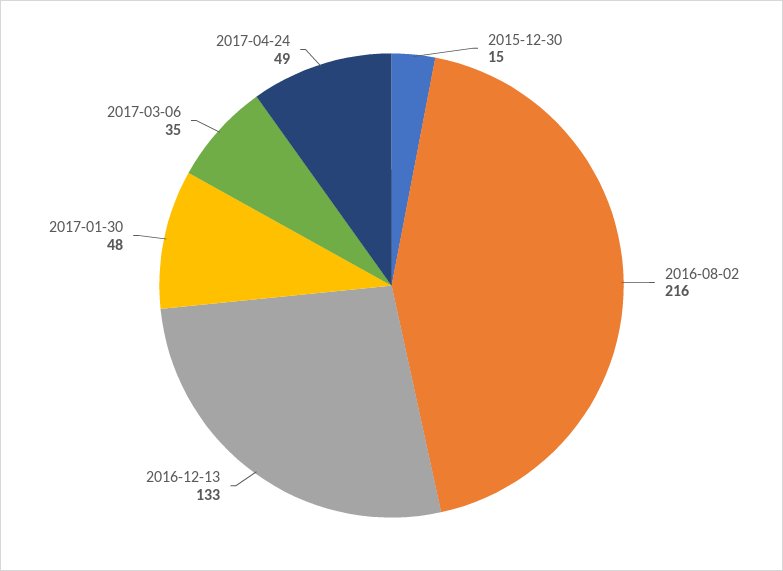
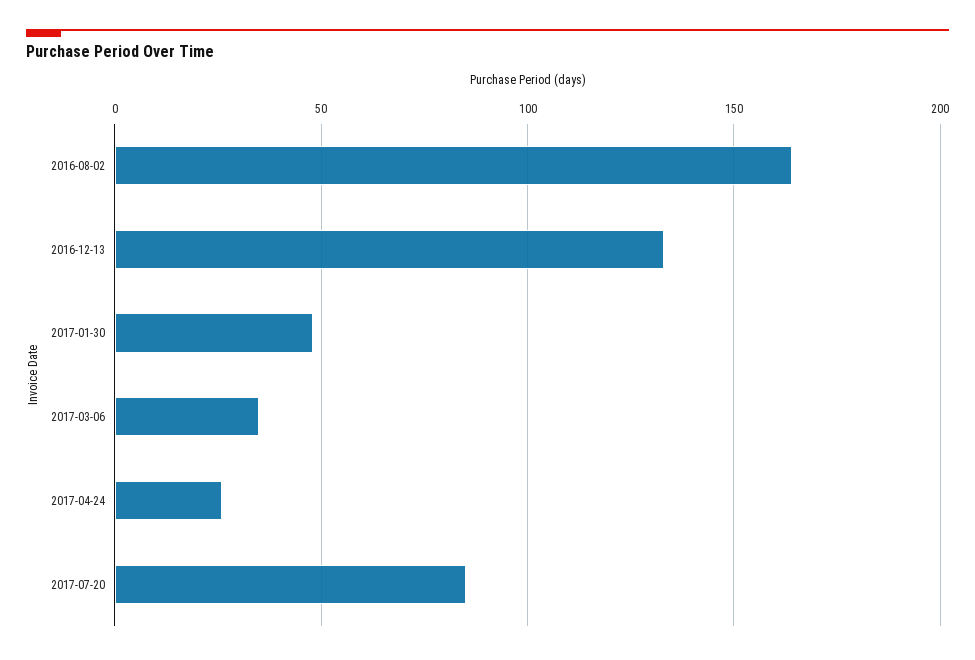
2015-12-30: 15 -> none
2016-08-02: 216 -> 165
2017-04-24: 49 -> 25
2017-07-20: none -> 85

